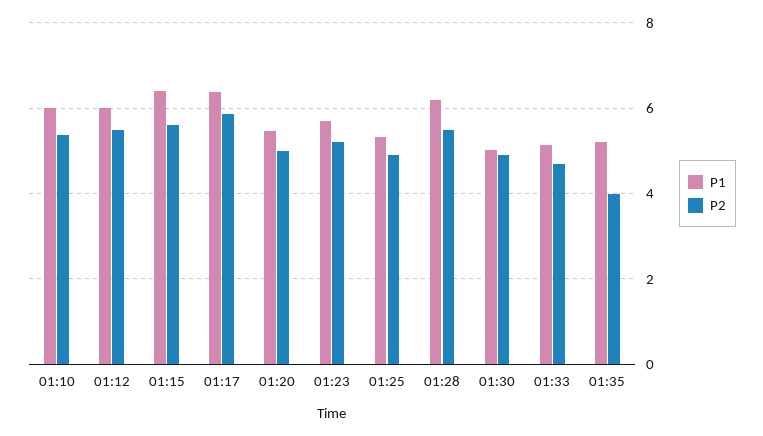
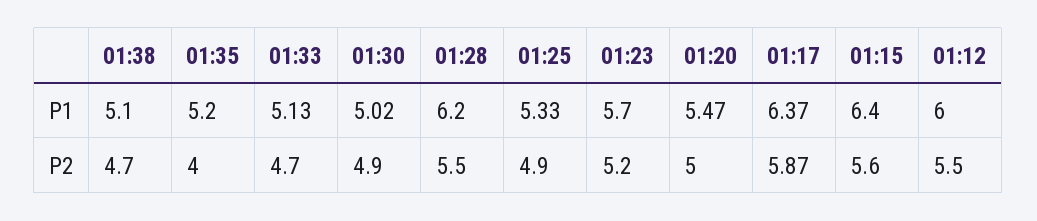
P1, 01:10: 6 -> none
P2, 01:10: 5.4 -> none
P1, 01:38: none -> 5.1
P2, 01:38: none -> 4.7

